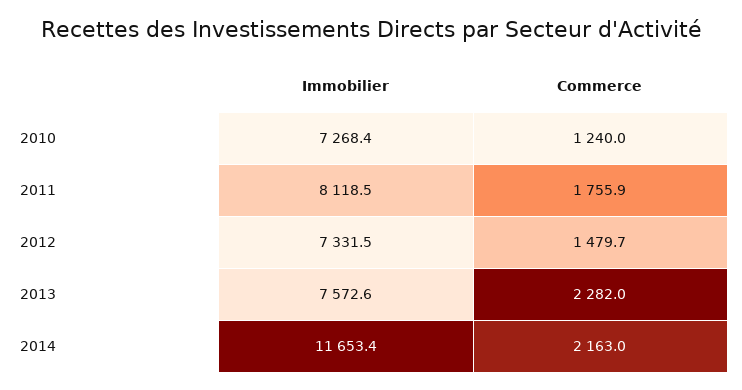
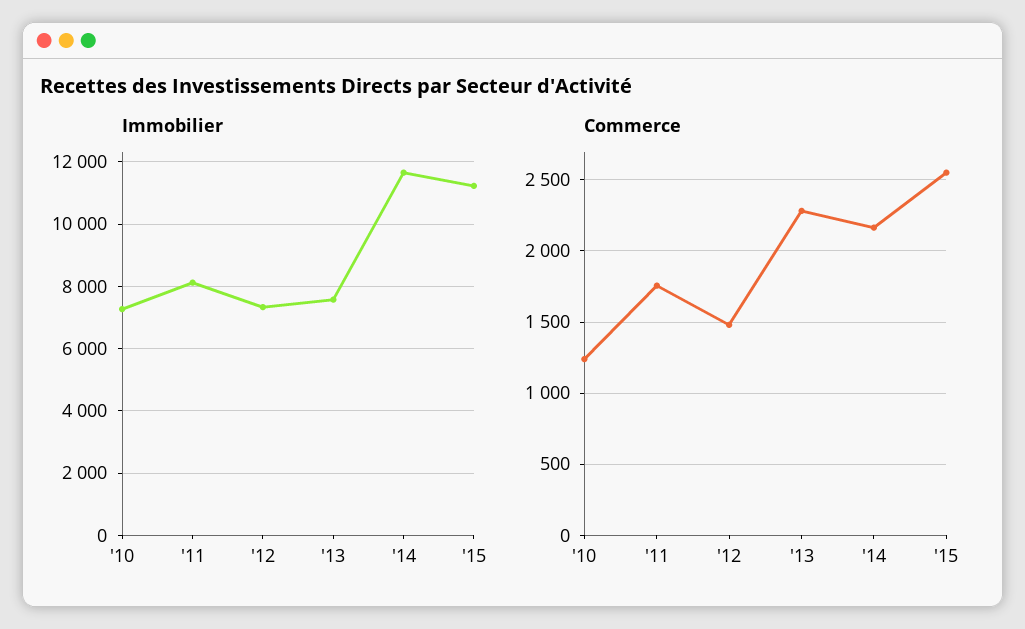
Immobilier, '15: none -> 11200
Commerce, '15: none -> 2550

